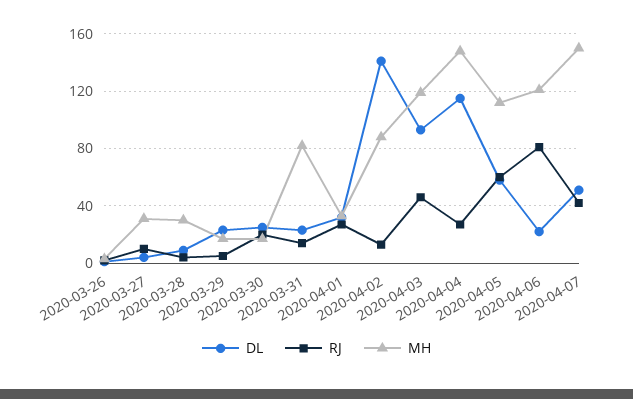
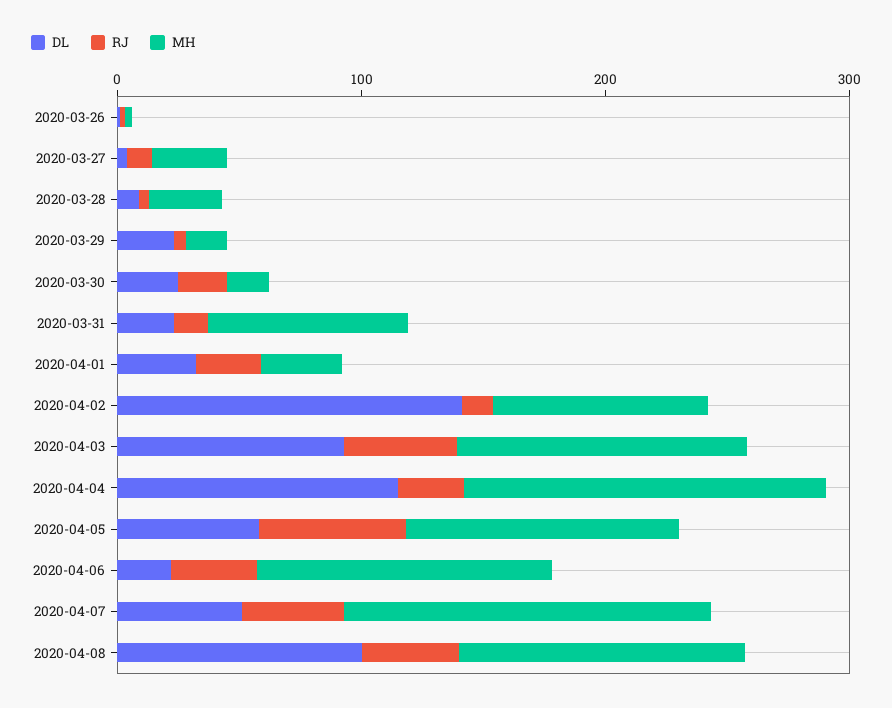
RJ, 2020-04-06: 80 -> 40
DL, 2020-04-08: none -> 100
RJ, 2020-04-08: none -> 40
MH, 2020-04-08: none -> 120

